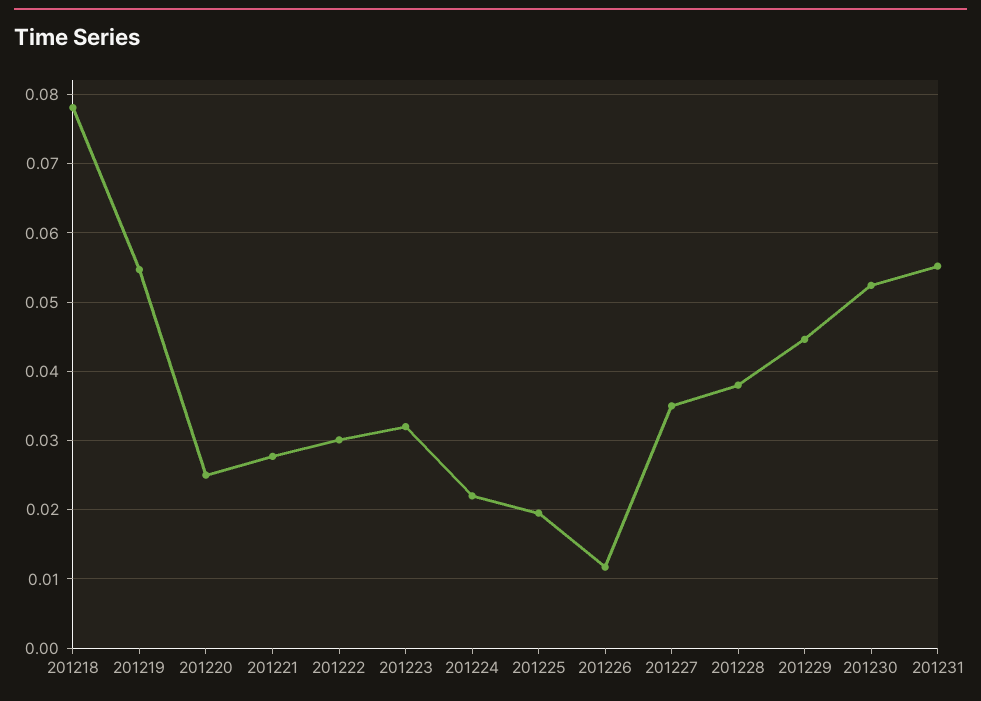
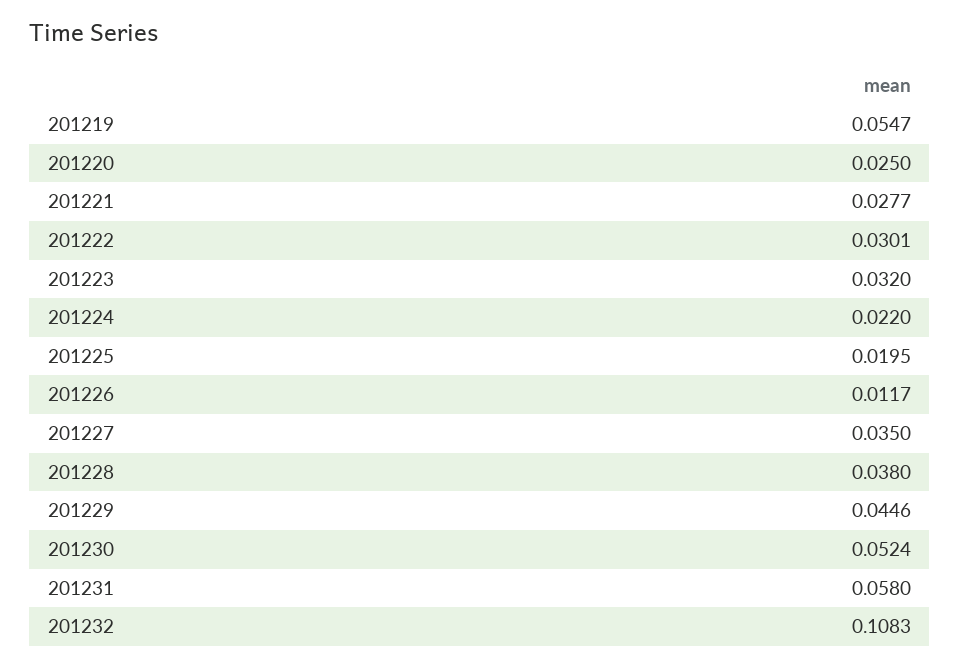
201218: 0.078 -> none
201231: 0.055 -> 0.058
201232: none -> 0.1083

